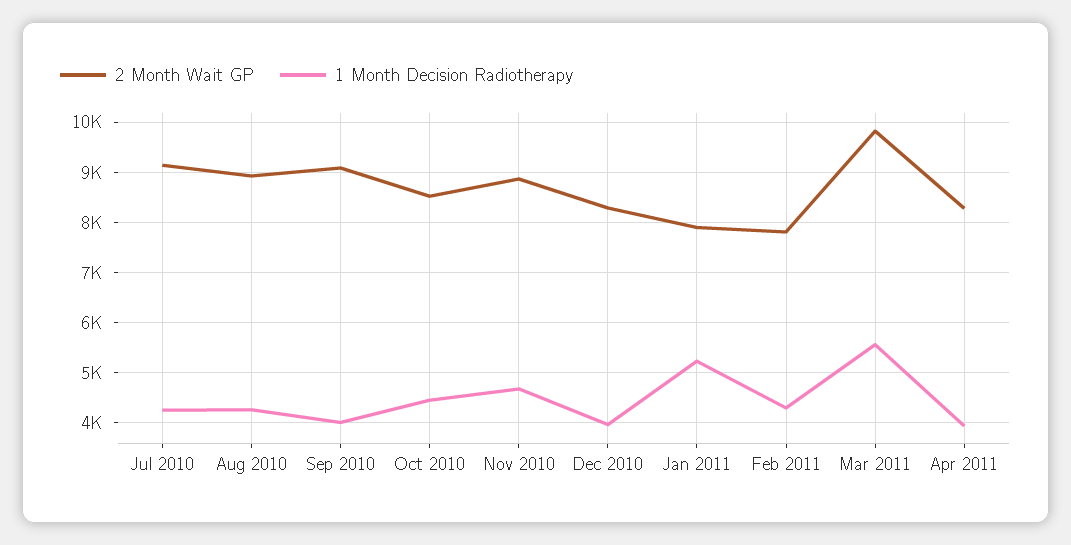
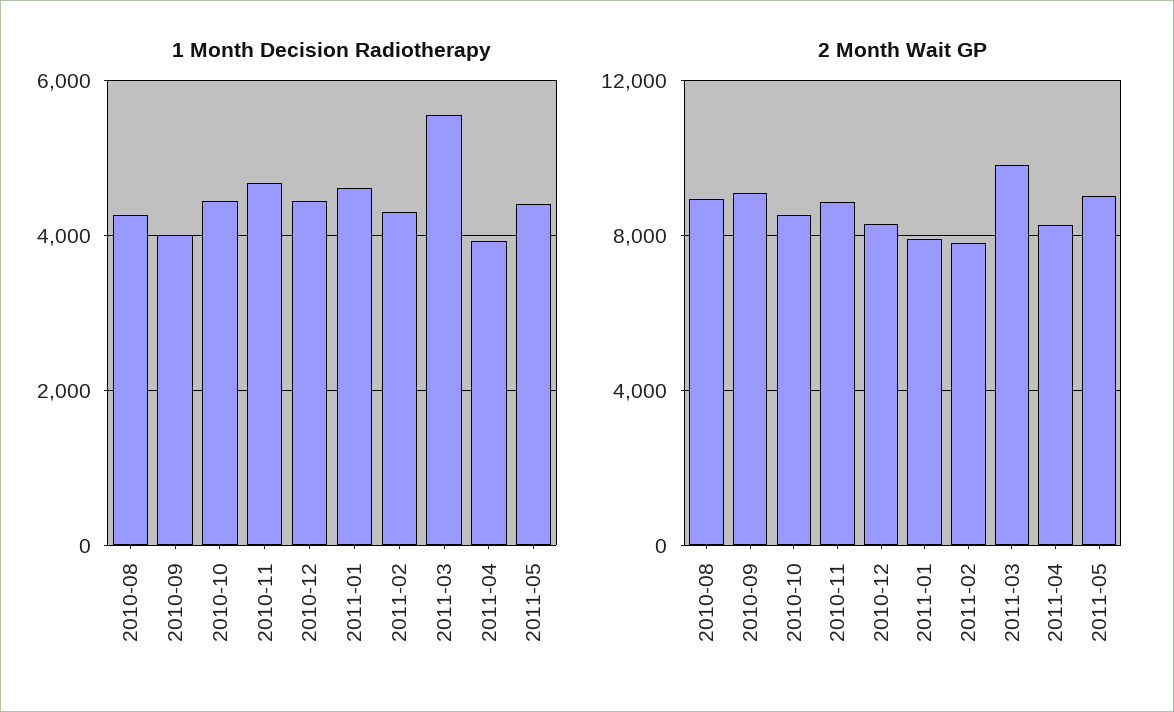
2 Month Wait GP, Jul 2010: 9200 -> none
1 Month Decision Radiotherapy, Jul 2010: 4200 -> none
1 Month Decision Radiotherapy, Dec 2010: 4000 -> 4400
1 Month Decision Radiotherapy, Jan 2011: 5200 -> 4600
1 Month Decision Radiotherapy, 2011-05: none -> 4400
2 Month Wait GP, 2011-05: none -> 9000

